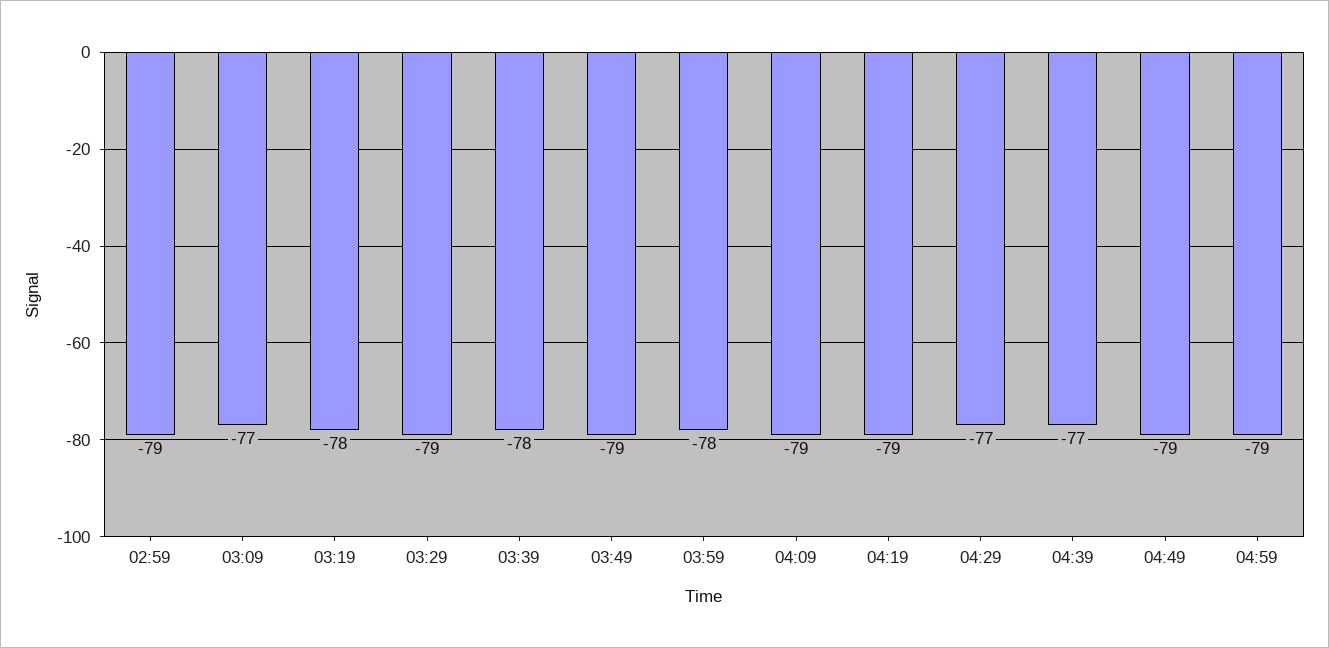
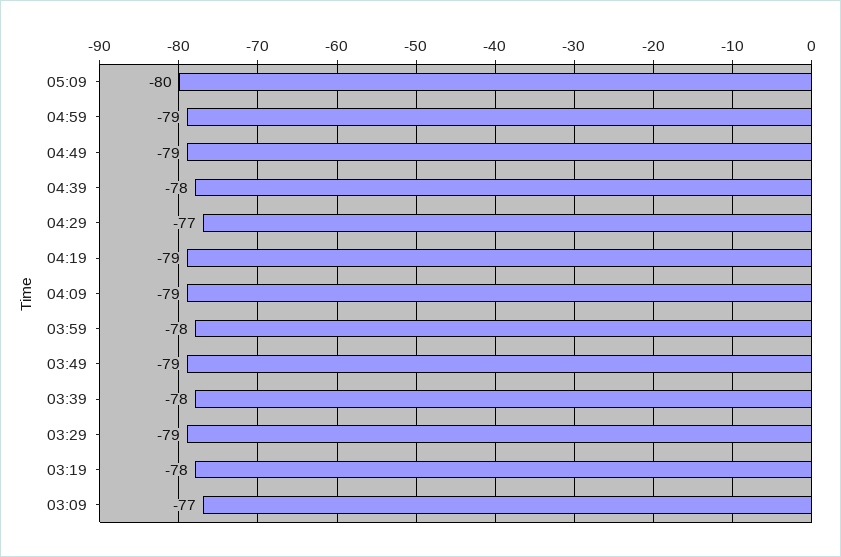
02:59: -79 -> none
04:39: -77 -> -78
05:09: none -> -80

